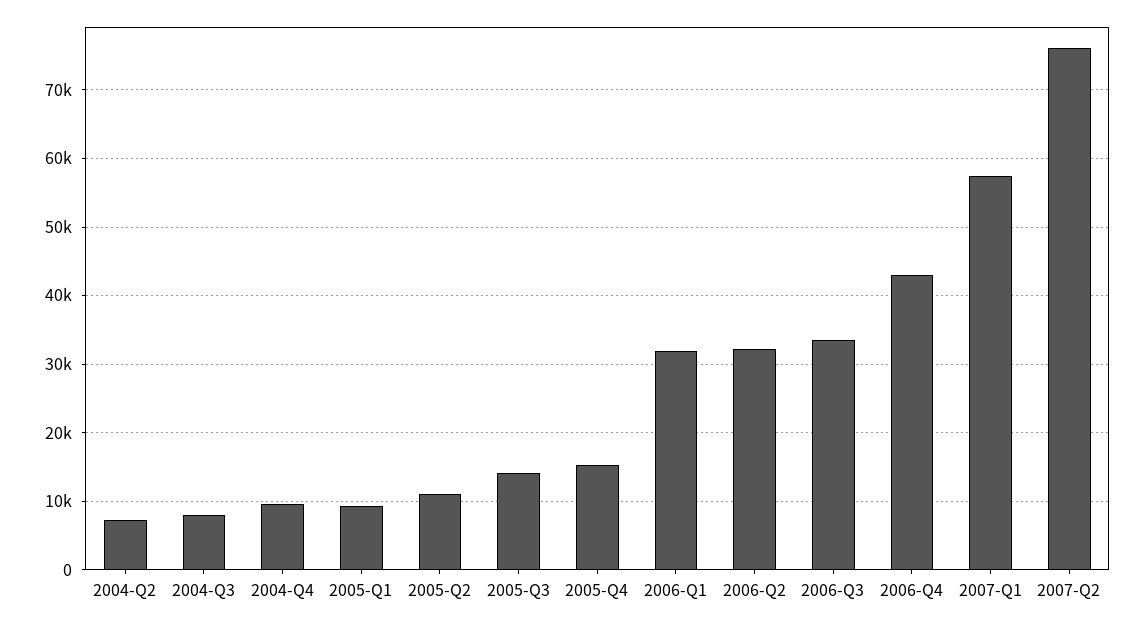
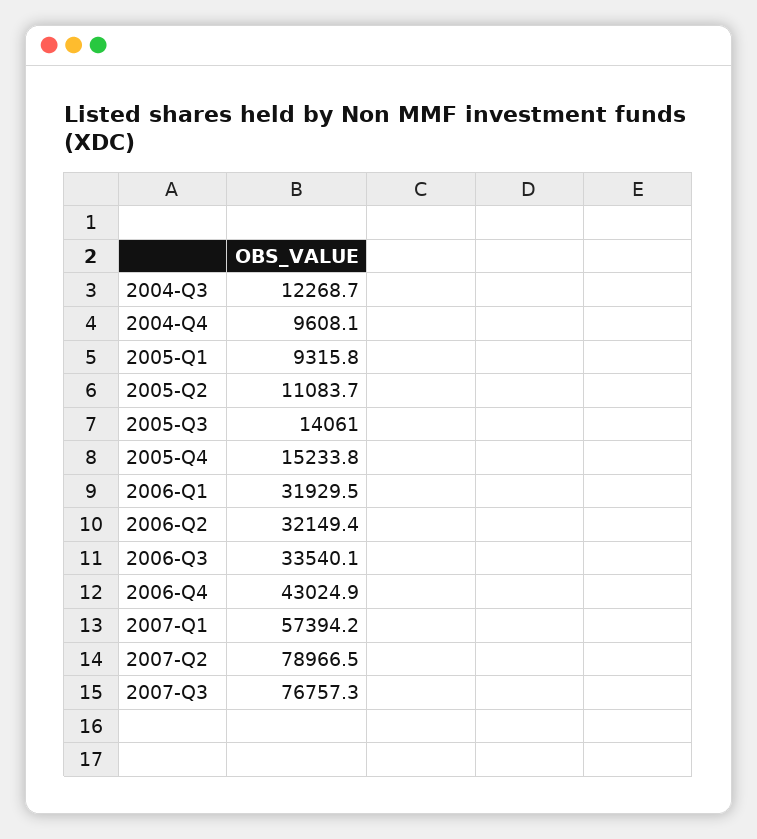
2004-Q2: 7000 -> none
2004-Q3: 8000 -> 12268.7
2007-Q2: 76000 -> 78966.5
2007-Q3: none -> 76757.3

